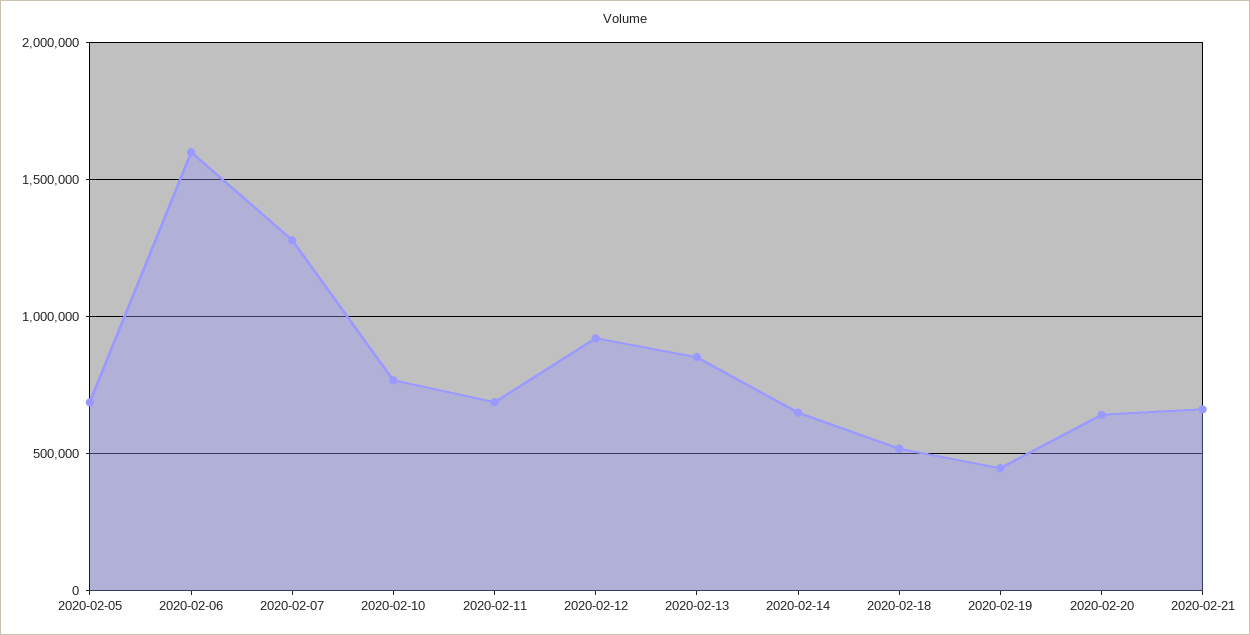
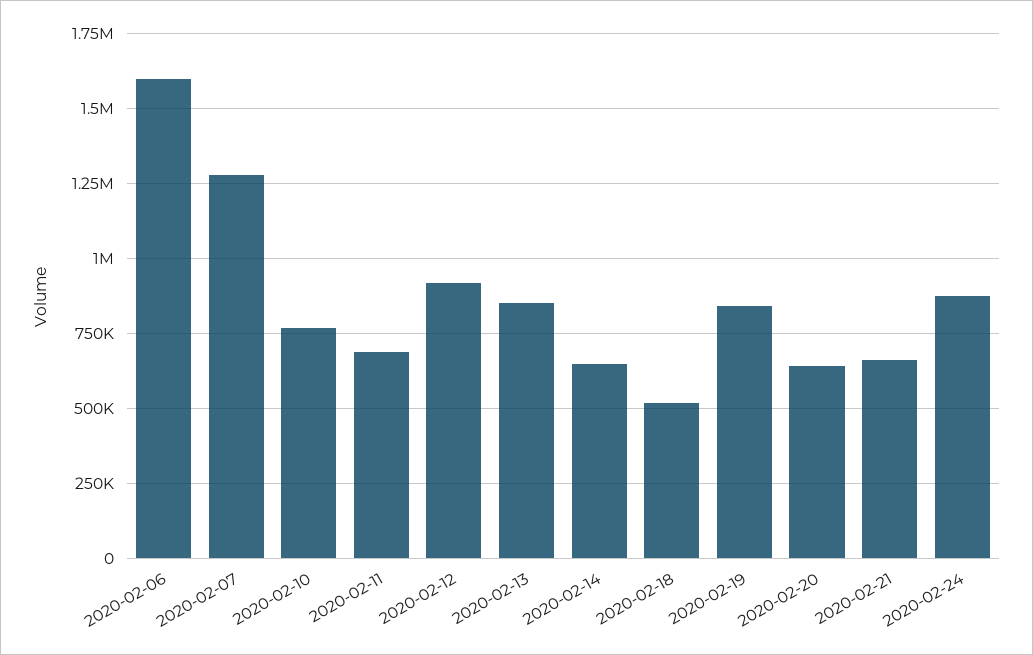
2020-02-05: 700000 -> none
2020-02-19: 450000 -> 850000
2020-02-24: none -> 875000

